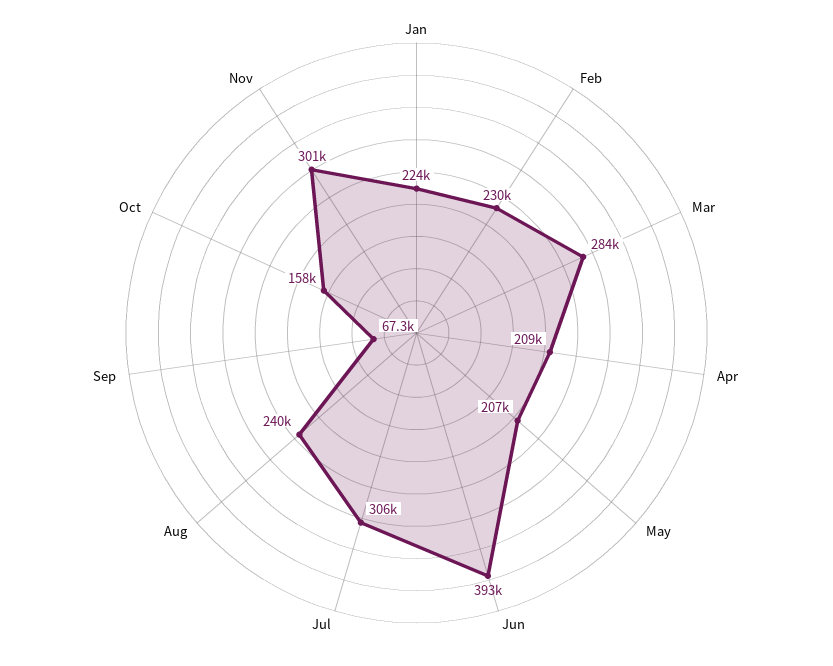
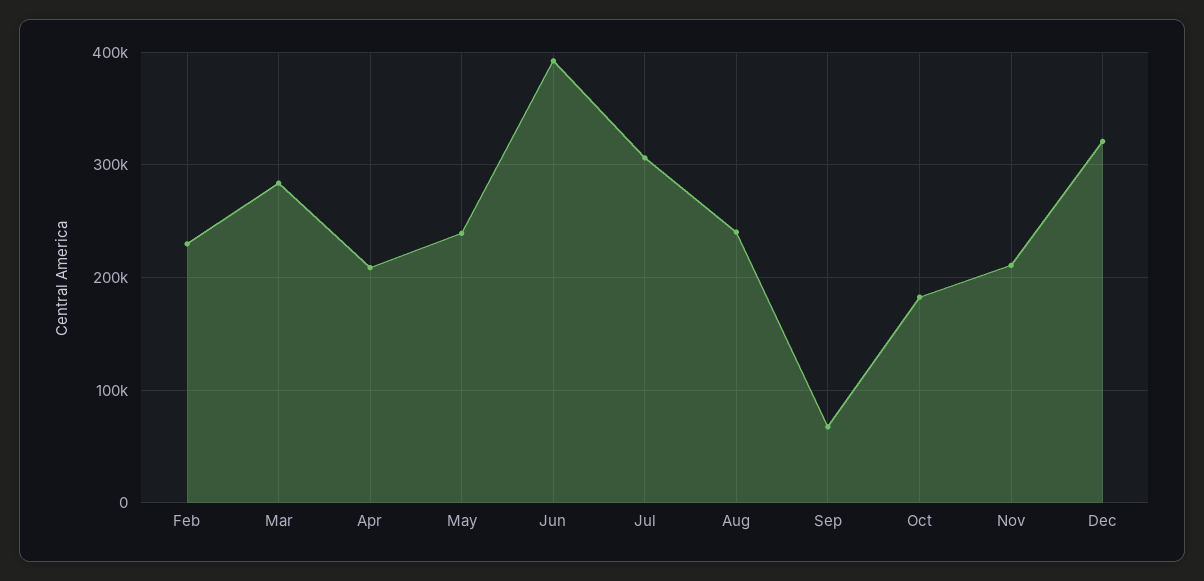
Jan: 224000 -> none
May: 207000 -> 240000
Oct: 158000 -> 180000
Nov: 301000 -> 210000
Dec: none -> 320000

